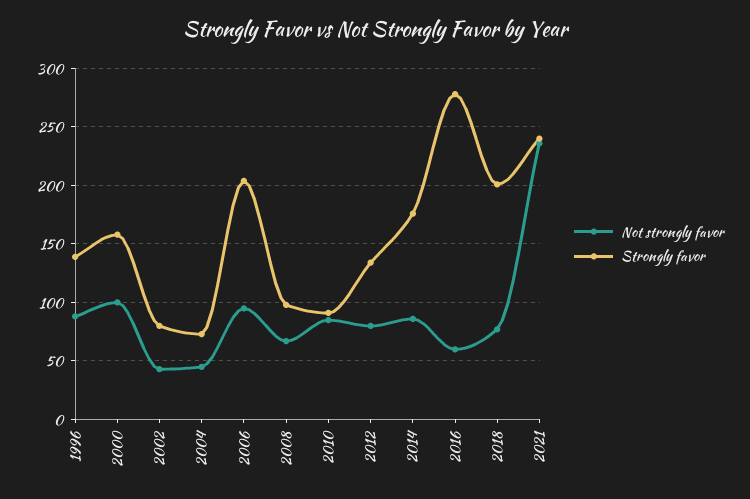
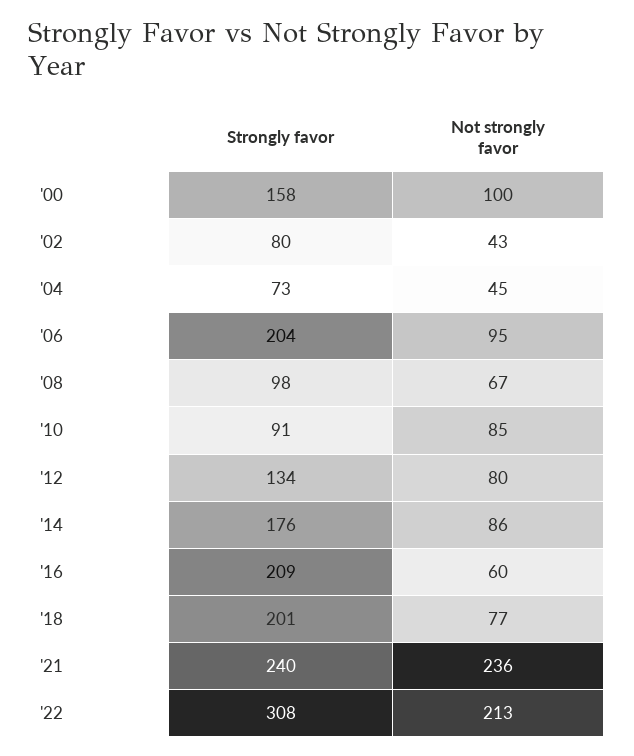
Not strongly favor, 1996: 90 -> none
Strongly favor, 1996: 140 -> none
Strongly favor, 2016: 280 -> 209
Strongly favor, '22: none -> 308
Not strongly favor, '22: none -> 213

